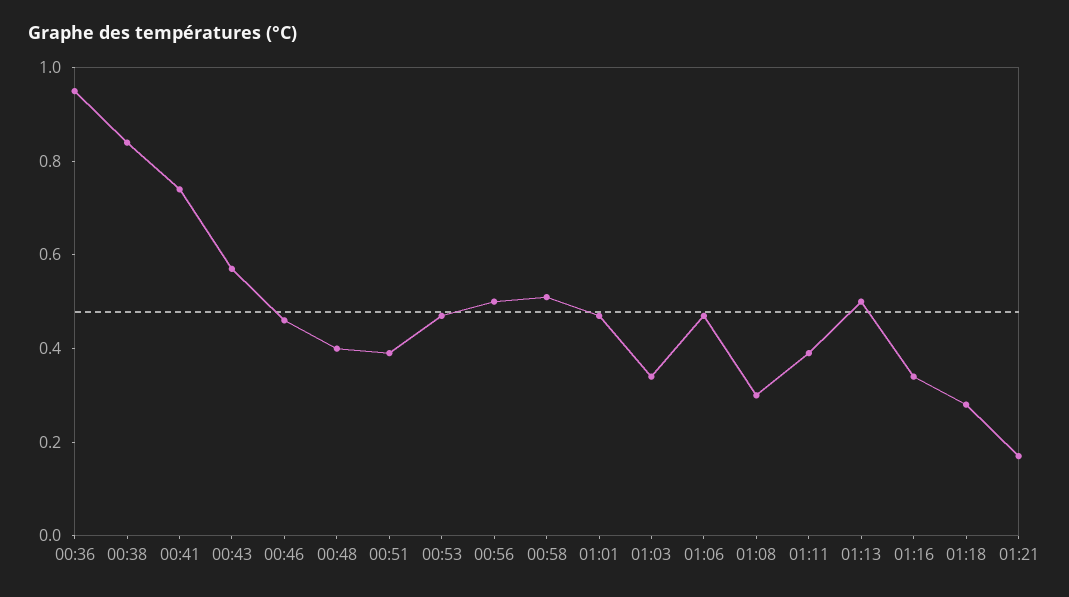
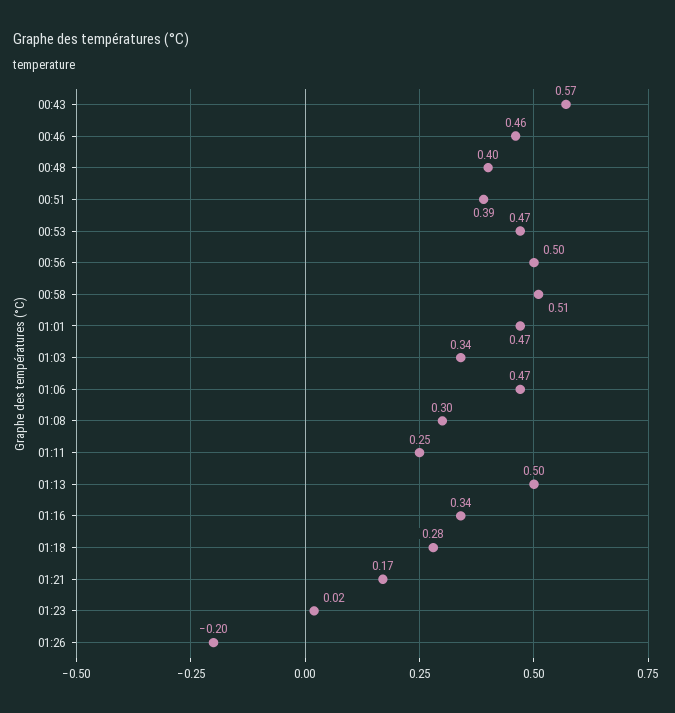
00:36: 0.95 -> none
00:38: 0.85 -> none
00:41: 0.75 -> none
01:11: 0.4 -> 0.25
01:23: none -> 0.02
01:26: none -> -0.2

